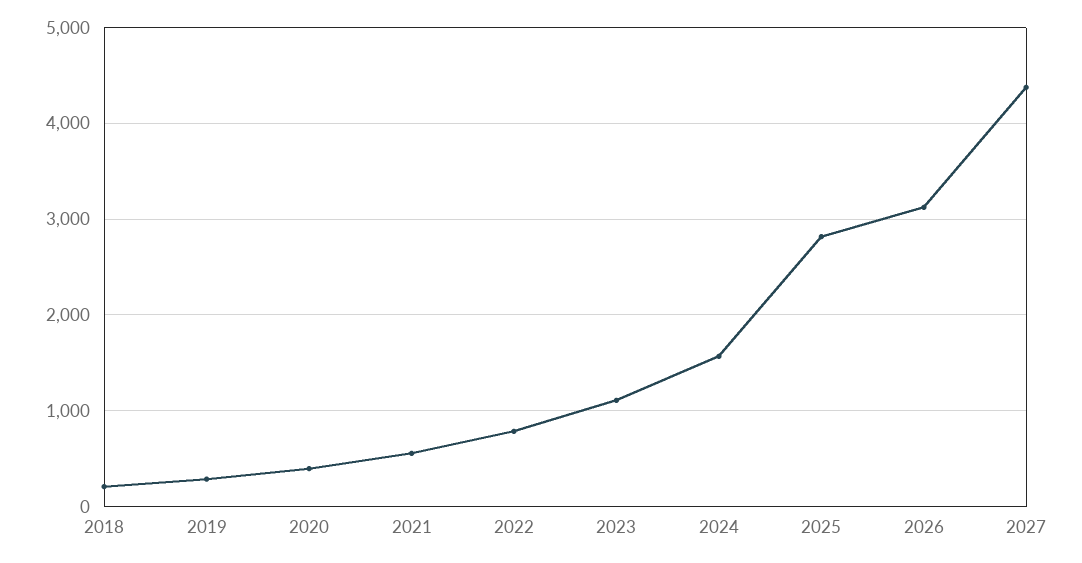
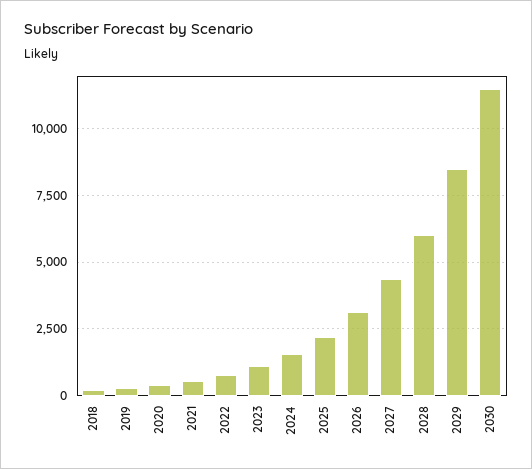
2025: 2800 -> 2250
2028: none -> 6000
2029: none -> 8500
2030: none -> 11500

